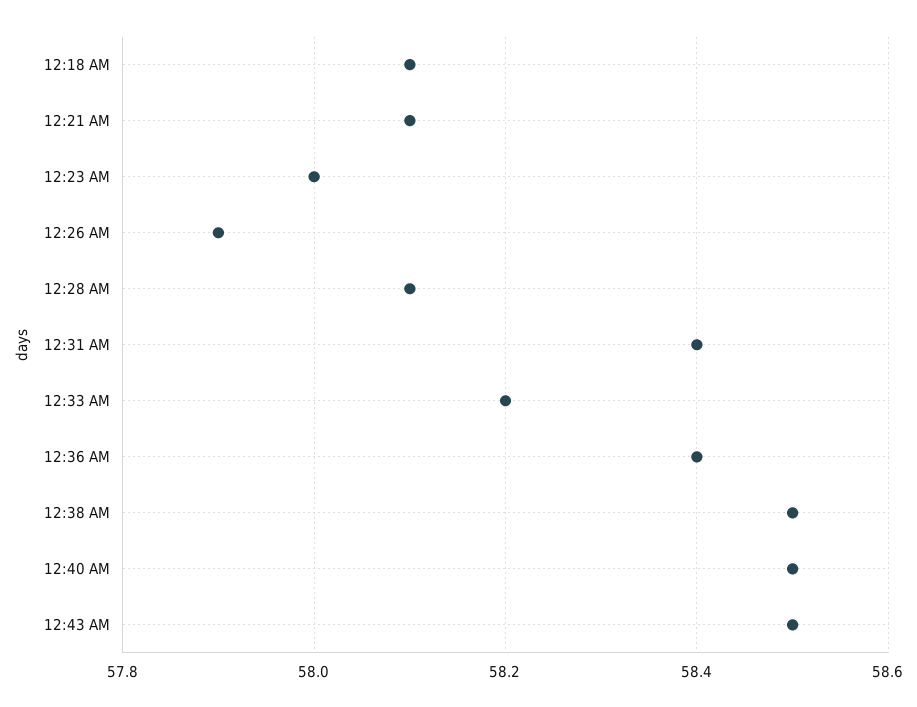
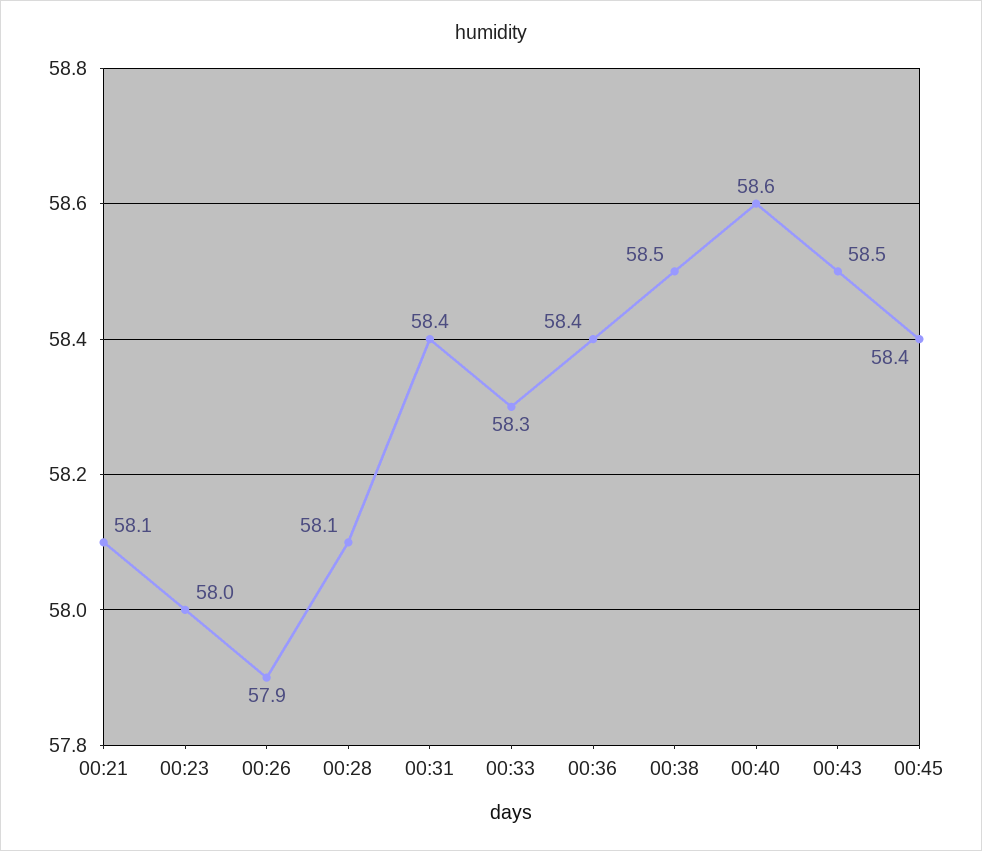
12:18 AM: 58.1 -> none
12:33 AM: 58.2 -> 58.3
12:40 AM: 58.5 -> 58.6
00:45: none -> 58.4

